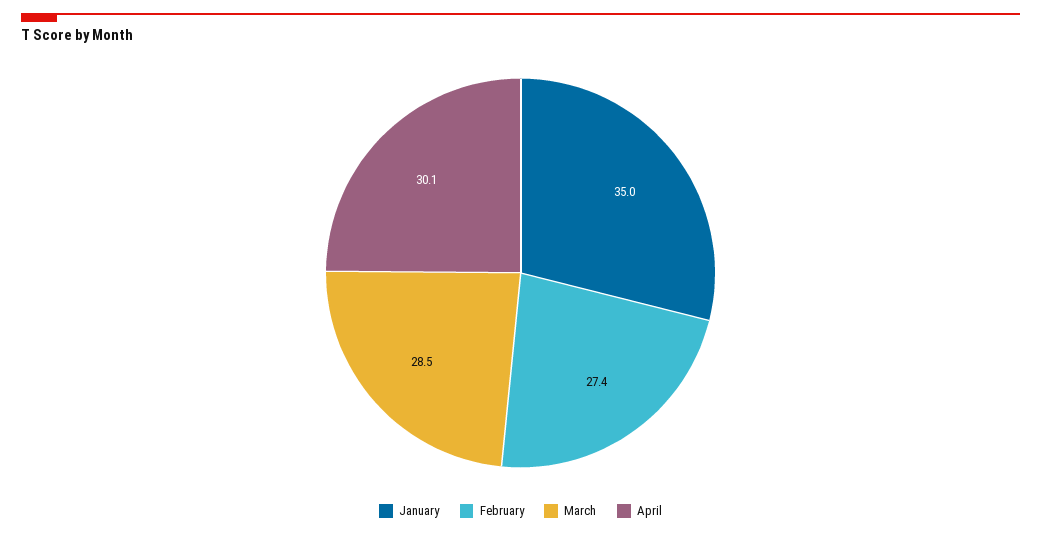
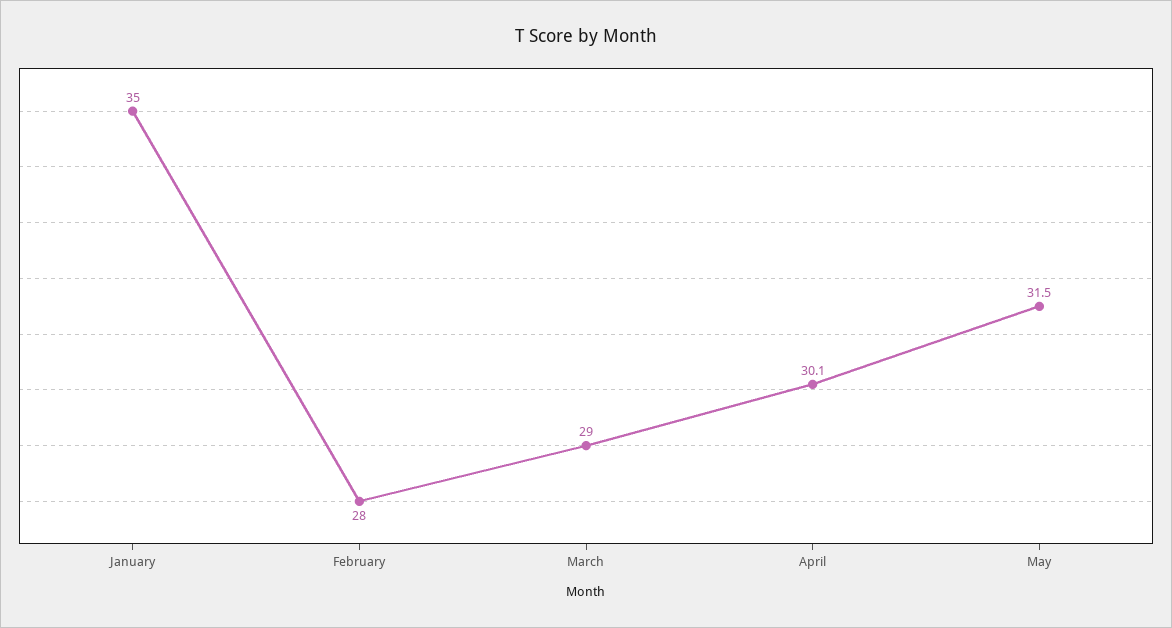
February: 27.4 -> 28
March: 28.5 -> 29
May: none -> 31.5

